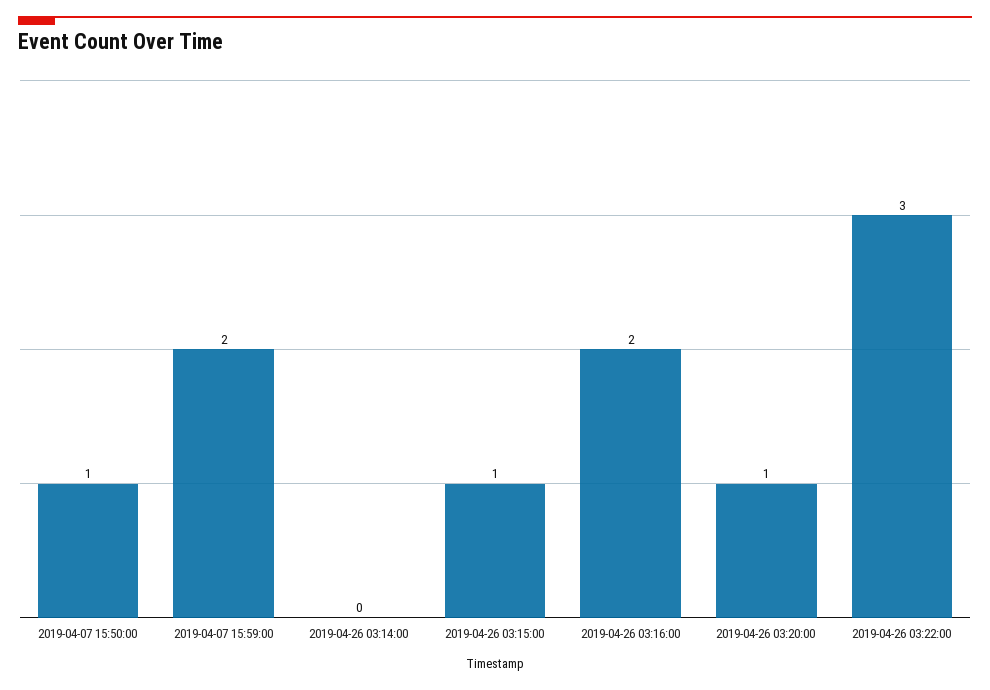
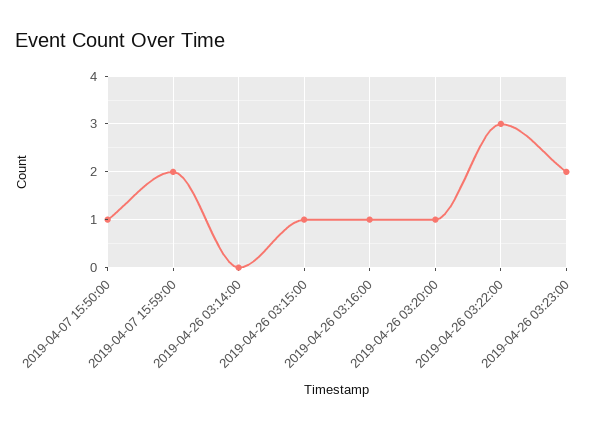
2019-04-26 03:16:00: 2 -> 1
2019-04-26 03:23:00: none -> 2

